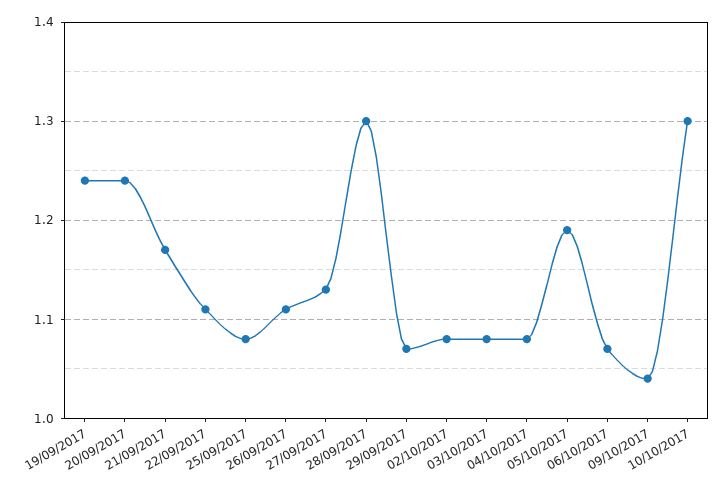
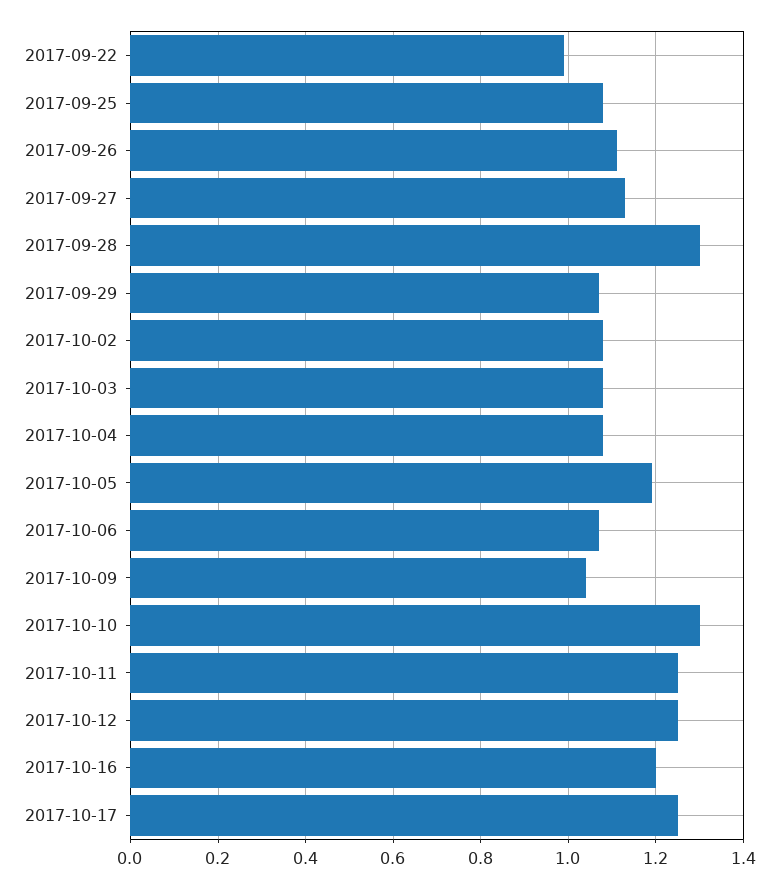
19/09/2017: 1.24 -> none
20/09/2017: 1.24 -> none
21/09/2017: 1.17 -> none
22/09/2017: 1.11 -> 1
2017-10-11: none -> 1.25
2017-10-12: none -> 1.25
2017-10-16: none -> 1.2
2017-10-17: none -> 1.25

